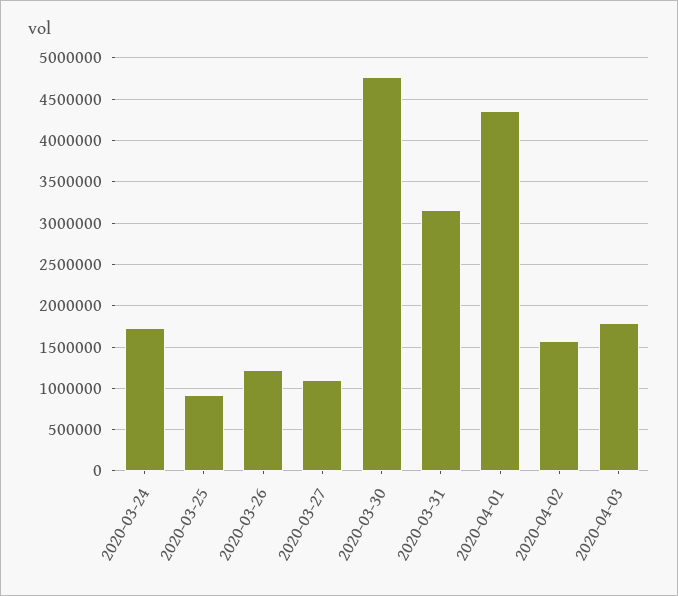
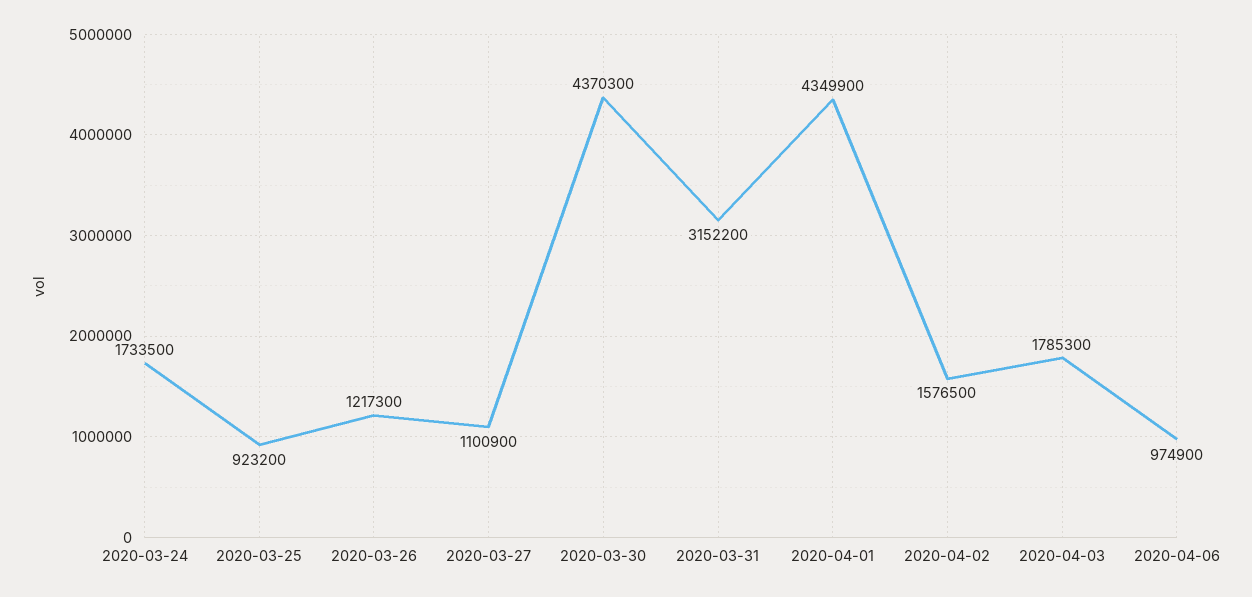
2020-03-30: 4800000 -> 4370300
2020-04-06: none -> 974900

